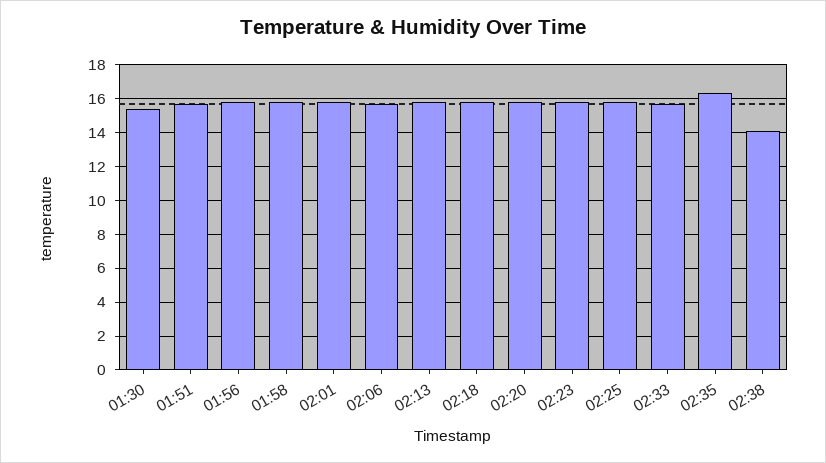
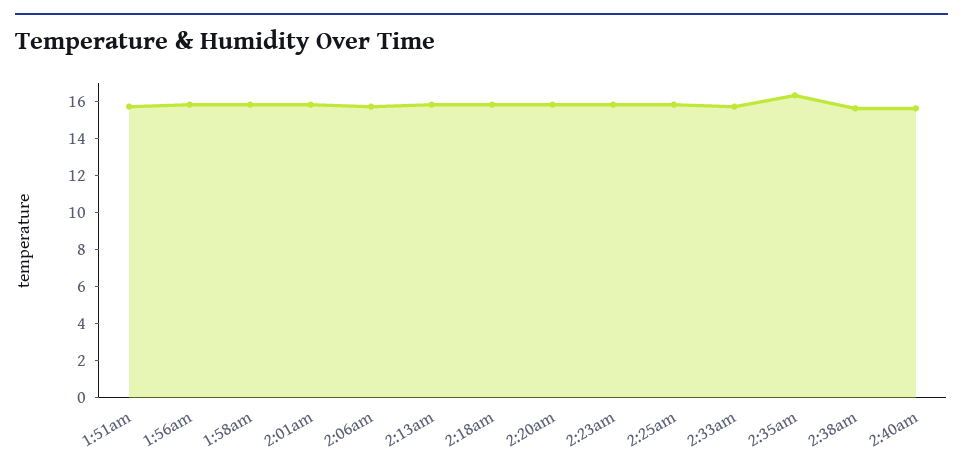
01:30: 15.5 -> none
02:38: 14 -> 15.5
2:40am: none -> 15.5

